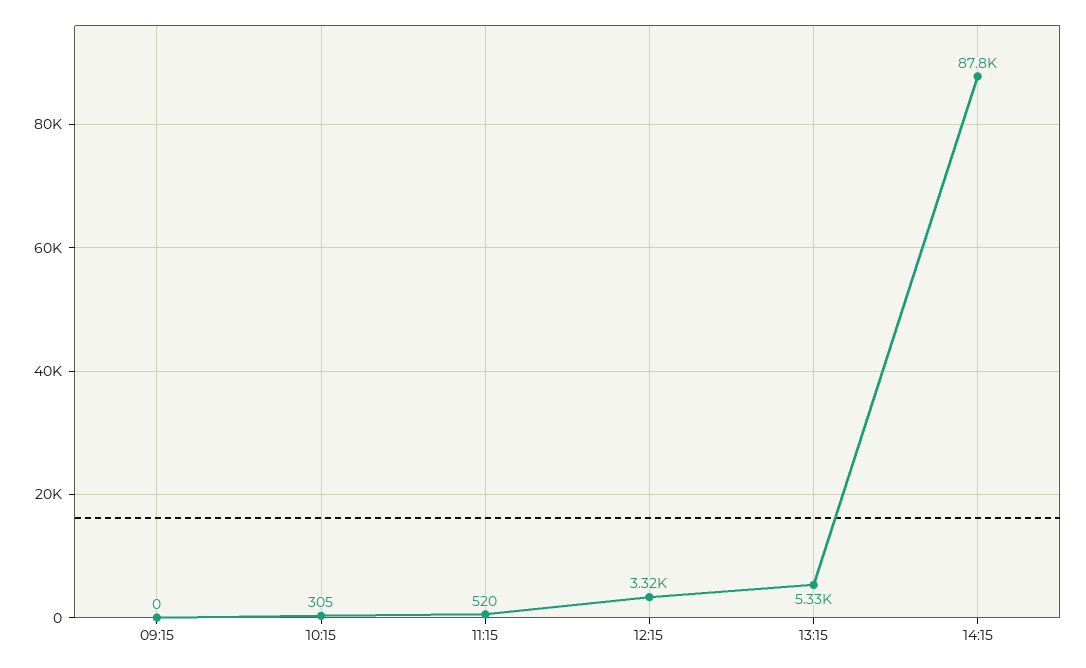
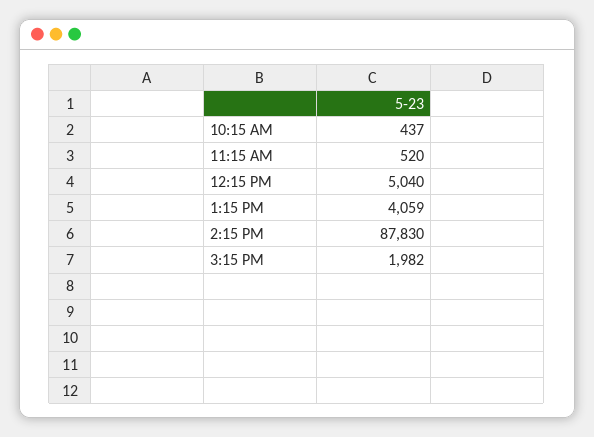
09:15: 0 -> none
10:15: 305 -> 437
12:15: 3320 -> 5040
13:15: 5330 -> 4059
3:15 PM: none -> 1982

